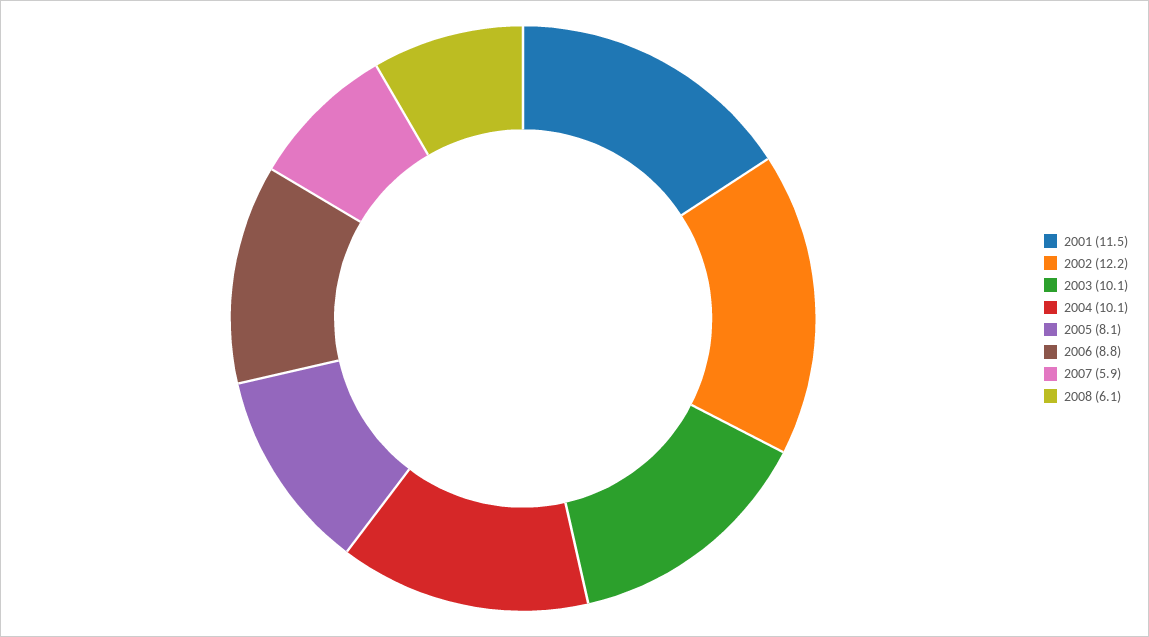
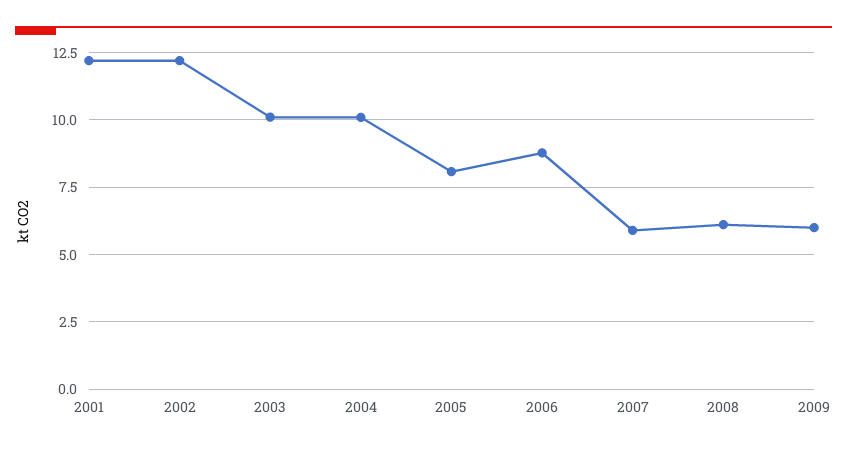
2001: 11.5 -> 12.25
2009: none -> 6

